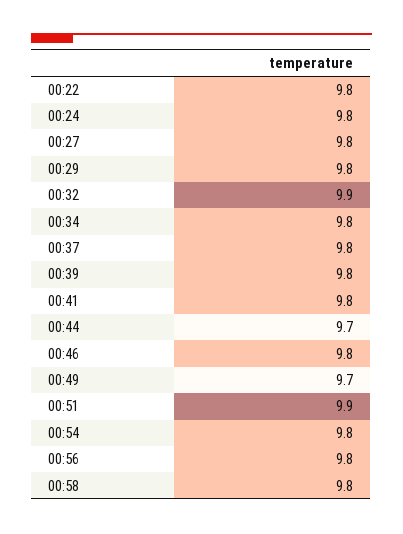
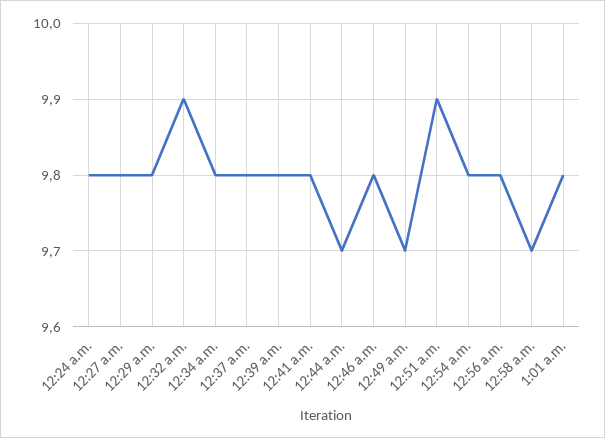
00:22: 9.8 -> none
00:58: 9.8 -> 9.7
1:01 a.m.: none -> 9.8

